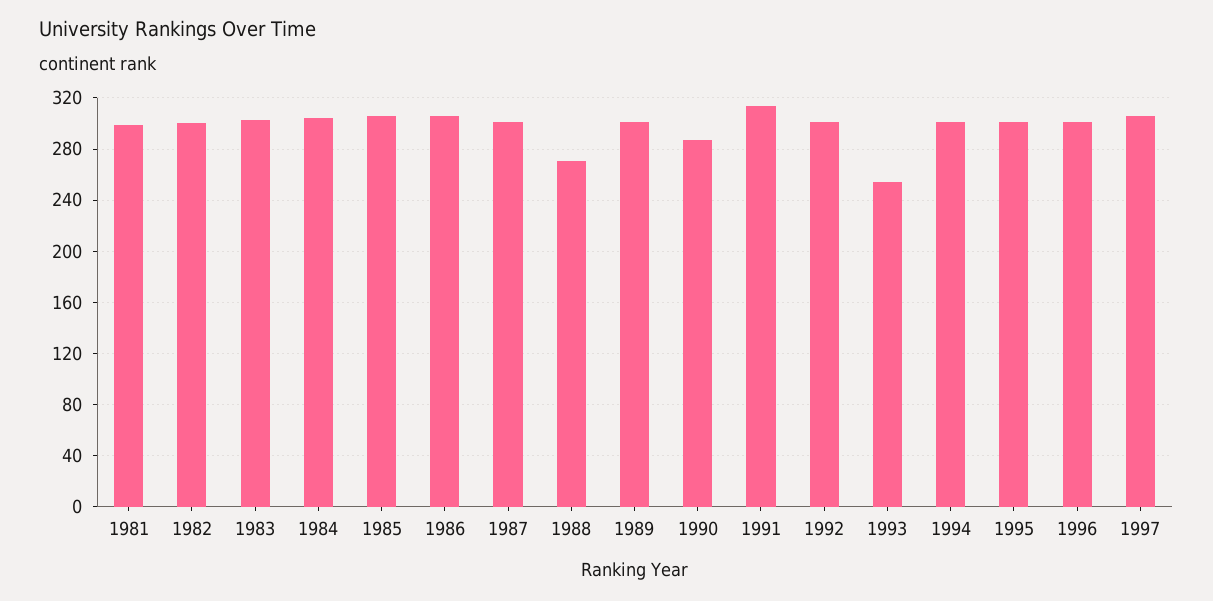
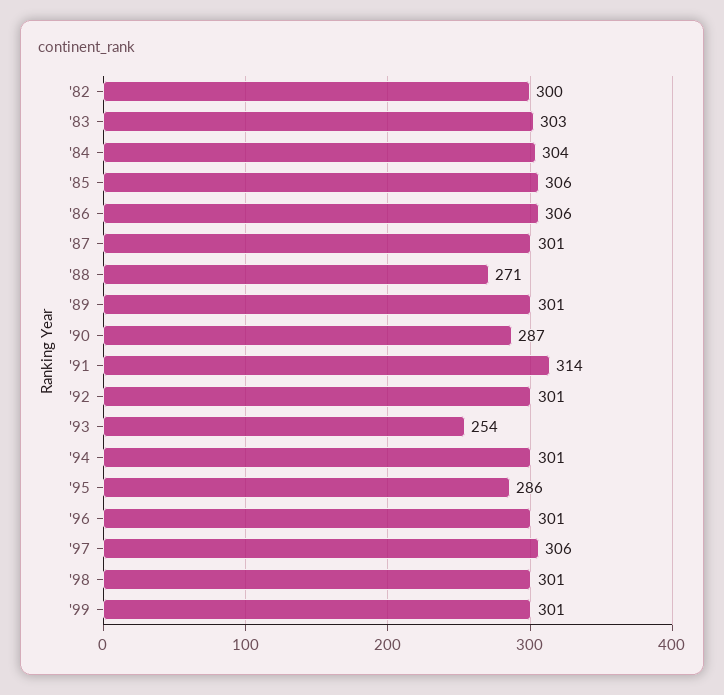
1981: 300 -> none
1995: 300 -> 286
'98: none -> 301
'99: none -> 301

